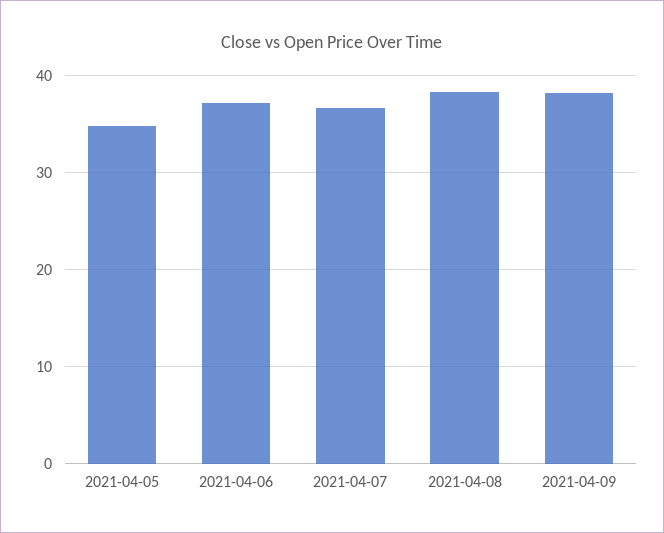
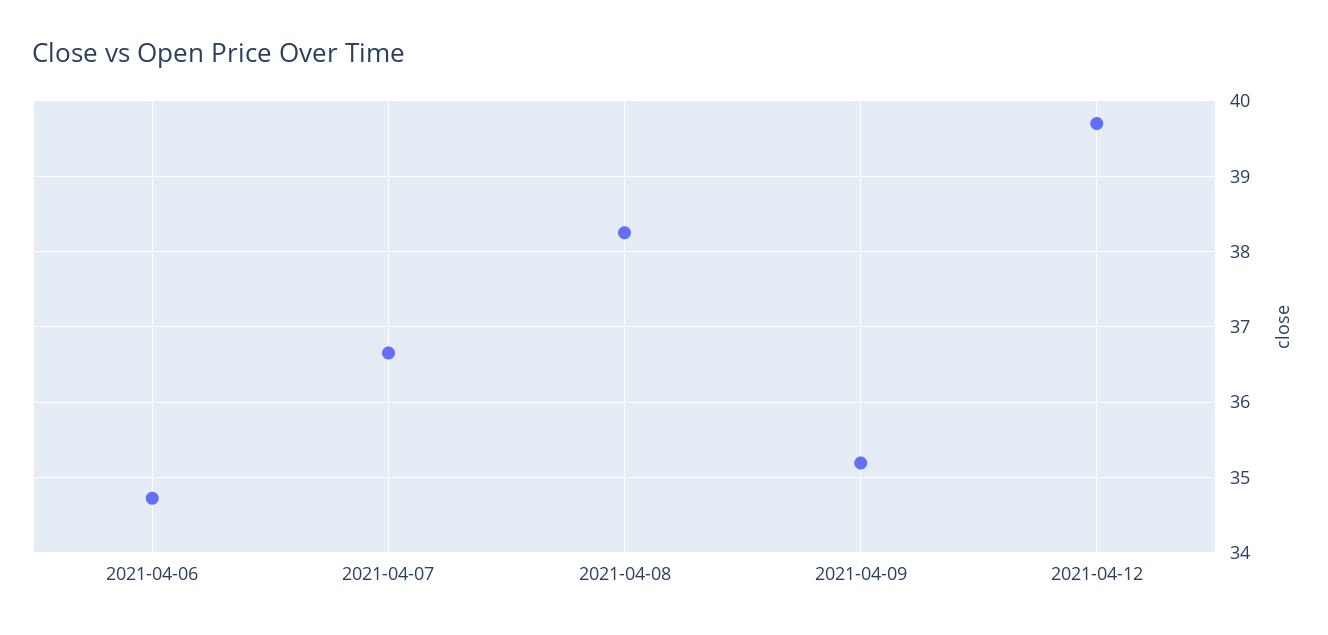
2021-04-05: 35 -> none
2021-04-06: 37 -> 34.7
2021-04-09: 38 -> 35.2
2021-04-12: none -> 39.7

